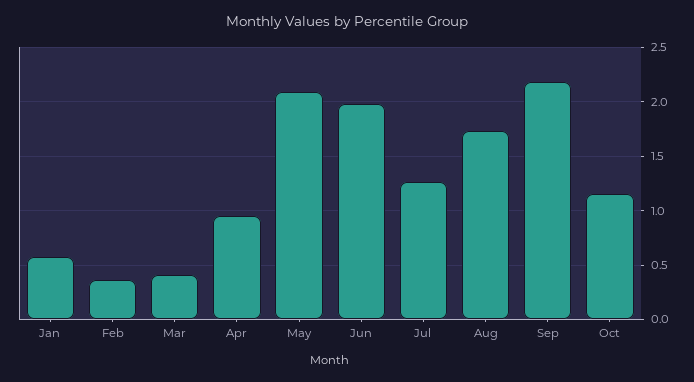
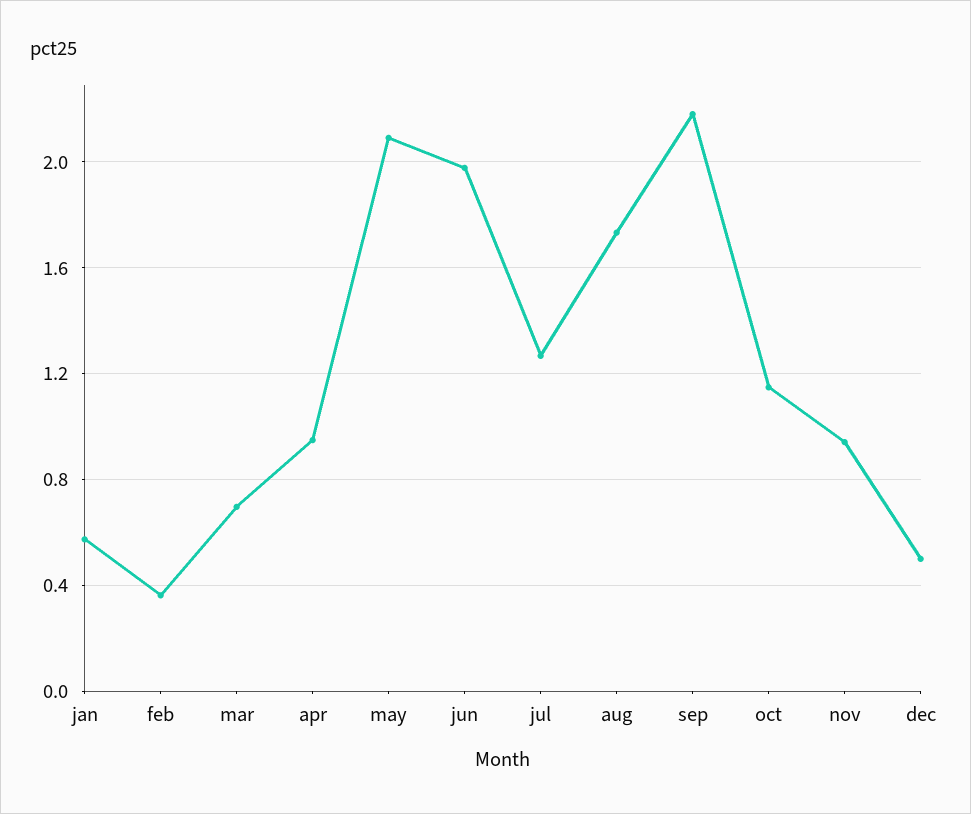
Mar: 0.4 -> 0.7
nov: none -> 0.95
dec: none -> 0.5

